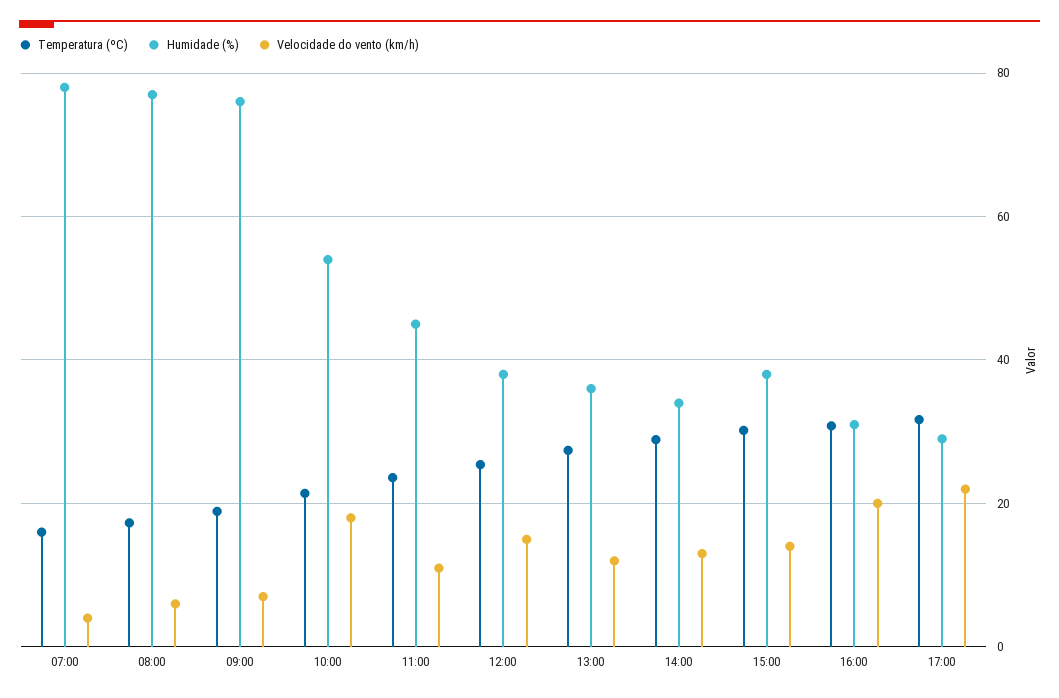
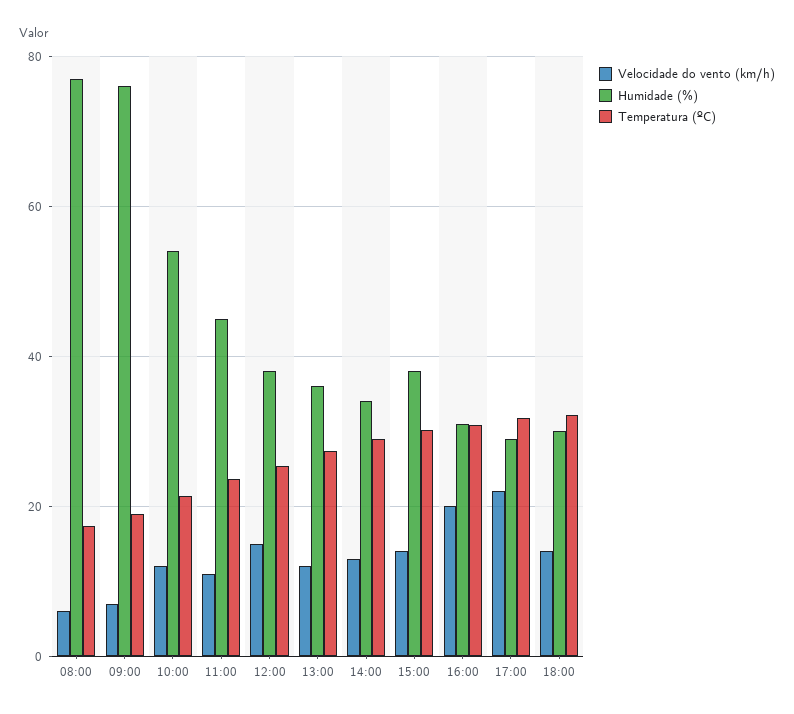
Temperatura (ºC), 07:00: 16 -> none
Humidade (%), 07:00: 78 -> none
Velocidade do vento (km/h), 07:00: 4 -> none
Velocidade do vento (km/h), 10:00: 18 -> 12
Velocidade do vento (km/h), 18:00: none -> 14
Humidade (%), 18:00: none -> 30
Temperatura (ºC), 18:00: none -> 32

